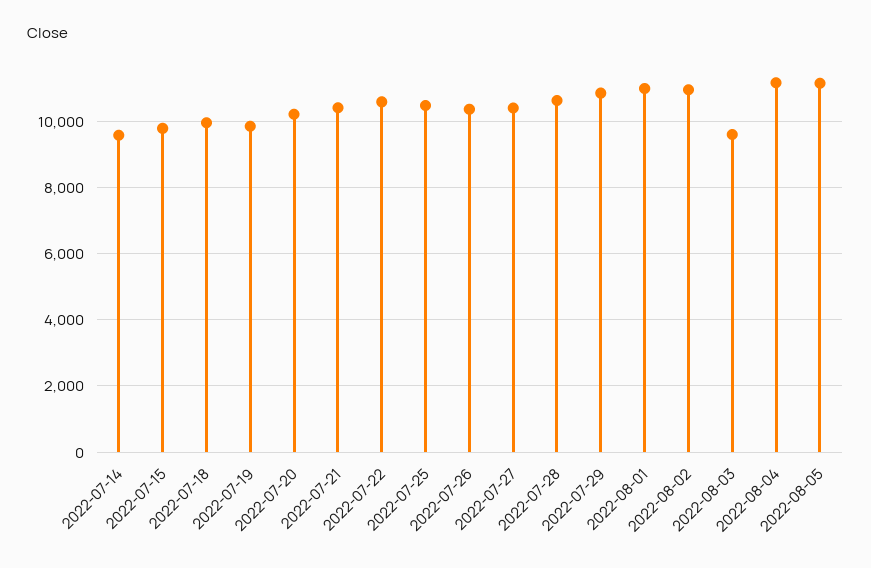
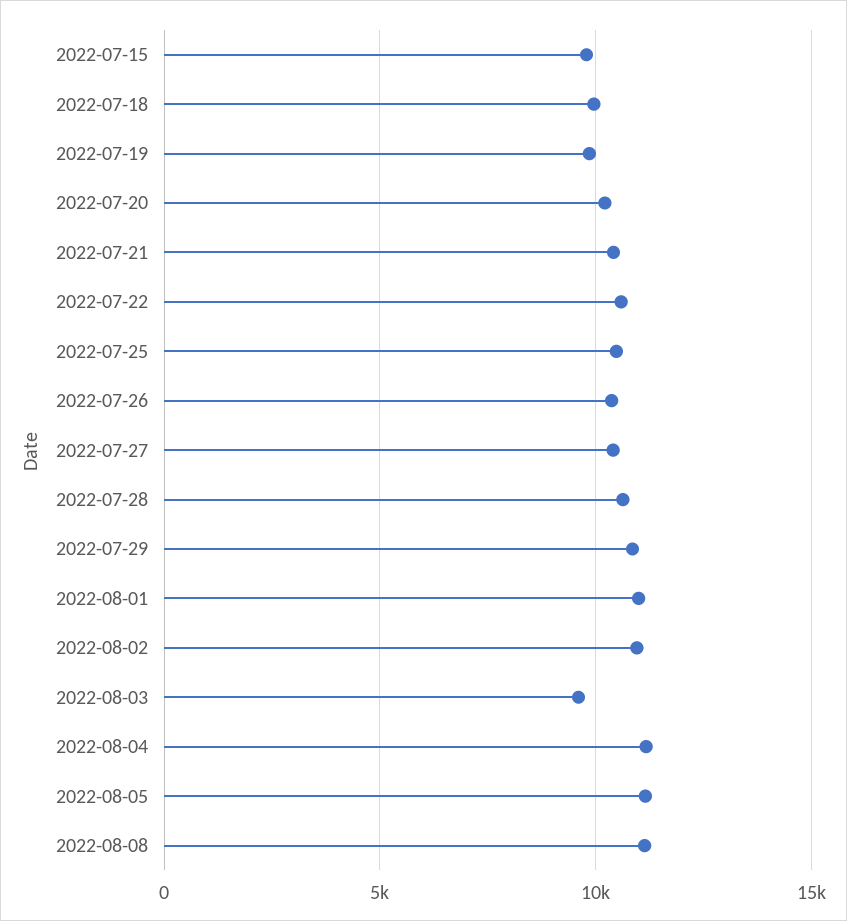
2022-07-14: 9600 -> none
2022-08-08: none -> 11000

